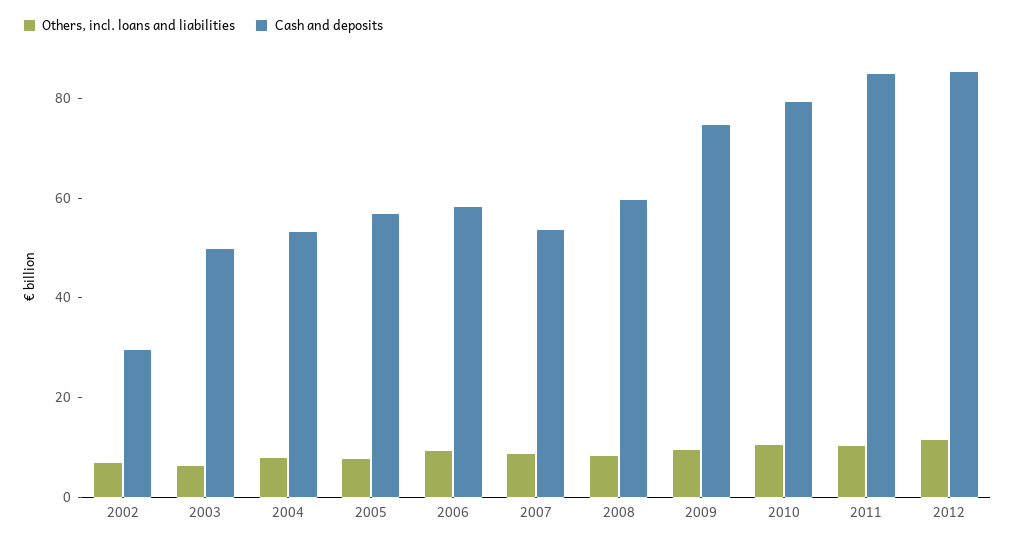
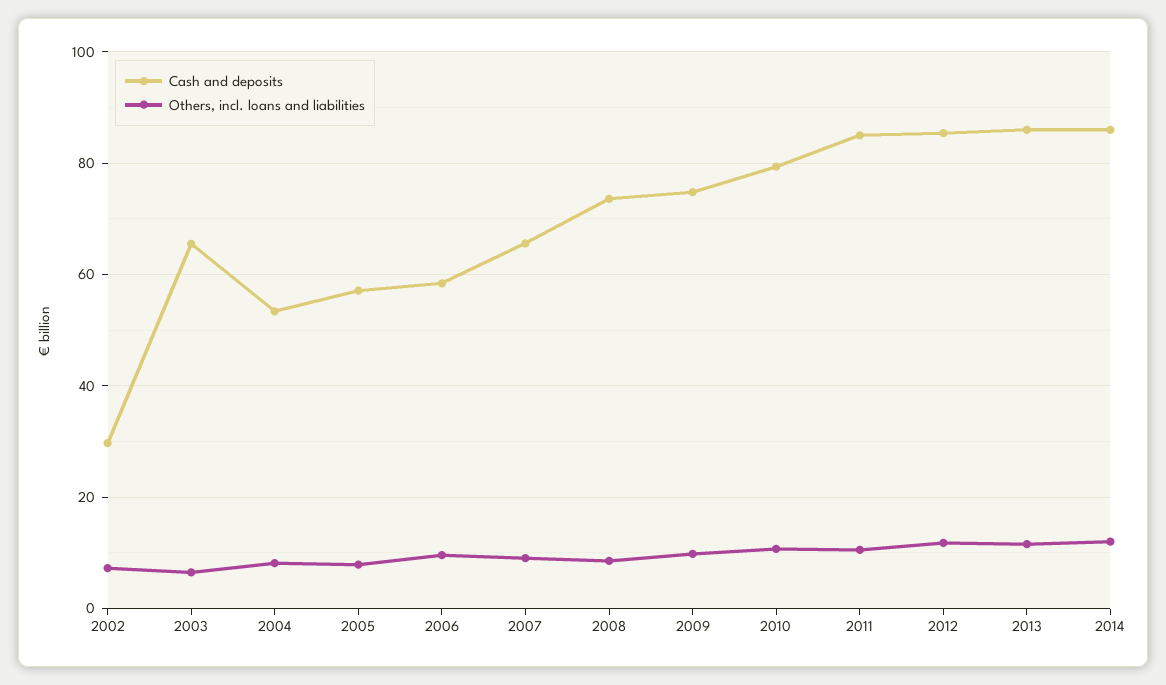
Cash and deposits, 2003: 50 -> 66
Cash and deposits, 2007: 55 -> 66
Cash and deposits, 2008: 60 -> 74
Cash and deposits, 2013: none -> 86
Others, incl. loans and liabilities, 2013: none -> 12
Cash and deposits, 2014: none -> 86
Others, incl. loans and liabilities, 2014: none -> 12

